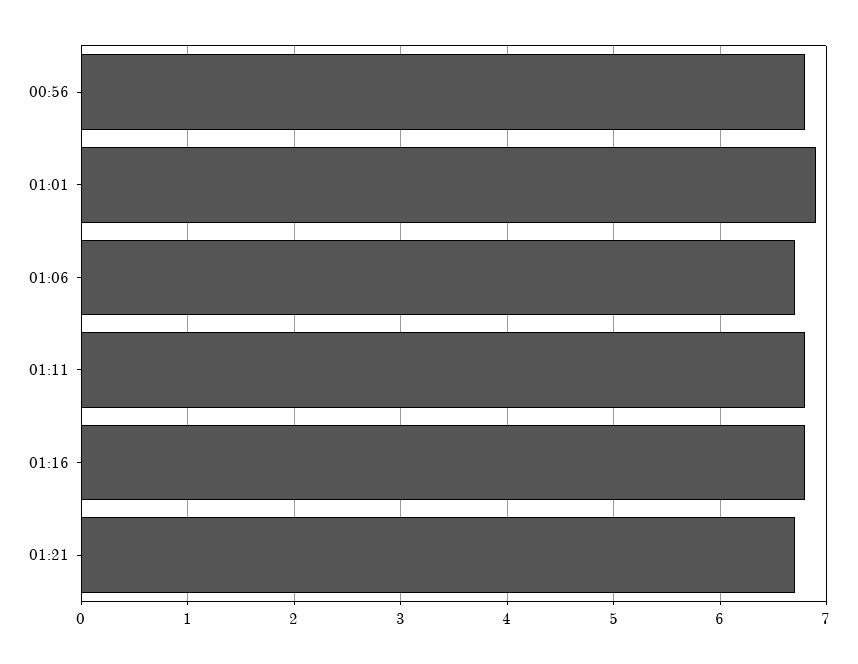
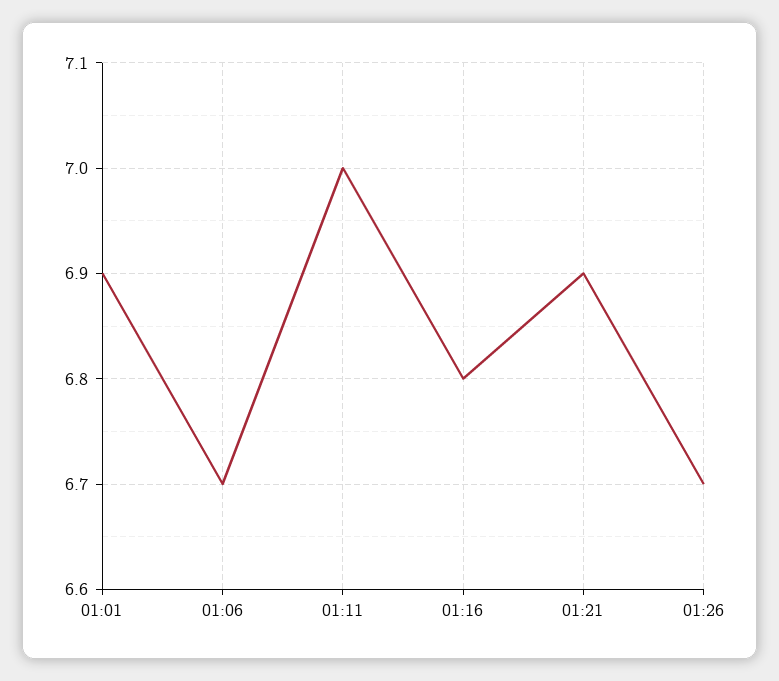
00:56: 6.8 -> none
01:11: 6.8 -> 7
01:21: 6.7 -> 6.9
01:26: none -> 6.7

